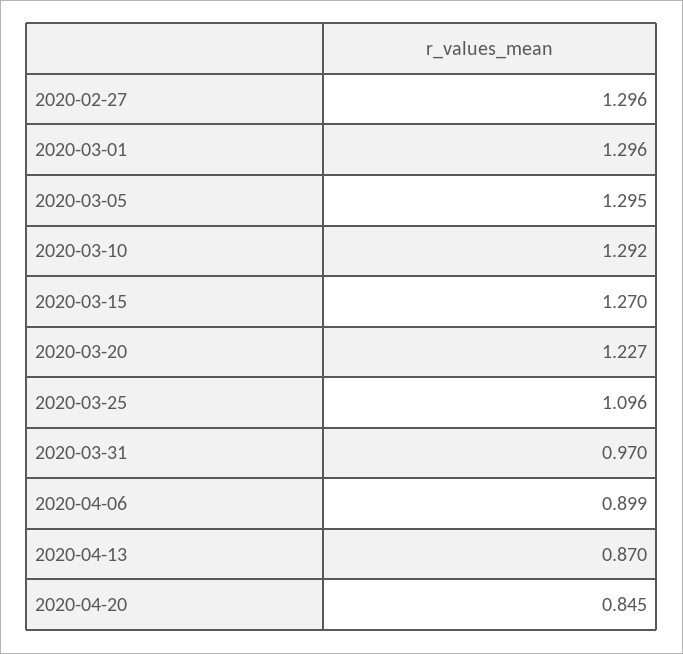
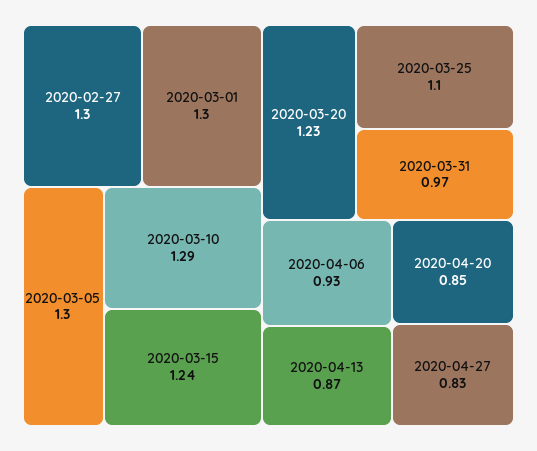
2020-03-15: 1.27 -> 1.24
2020-04-06: 0.899 -> 0.93
2020-04-27: none -> 0.83

